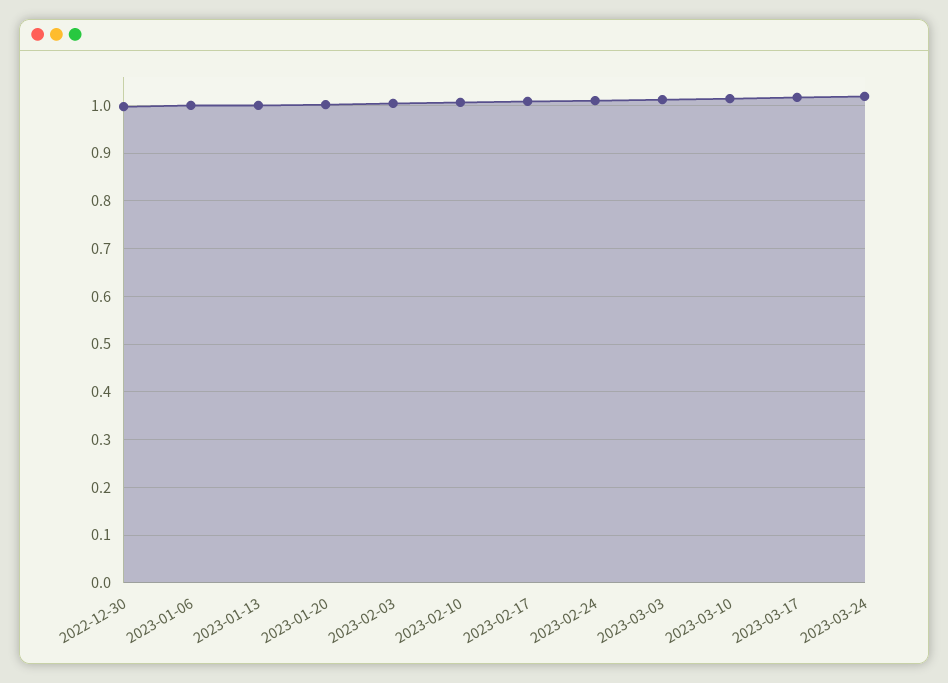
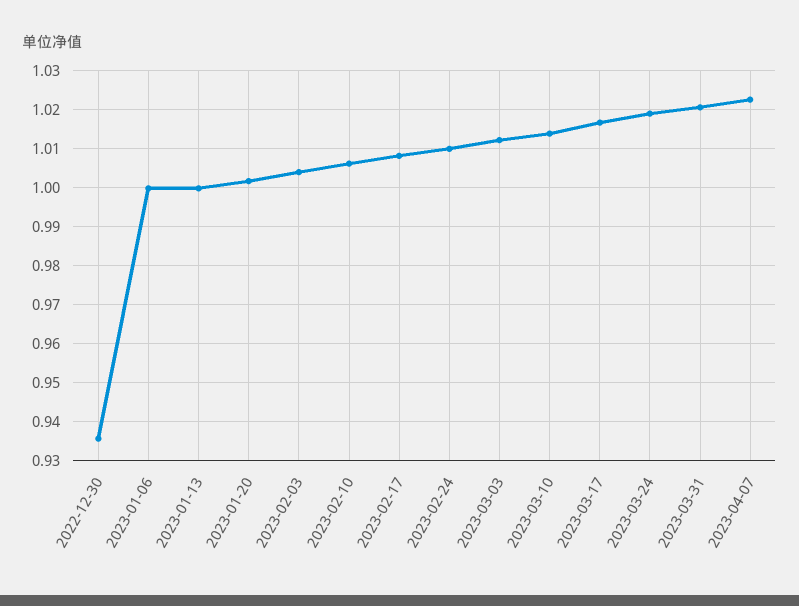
2022-12-30: 1 -> 0.936
2023-03-31: none -> 1.02
2023-04-07: none -> 1.022

